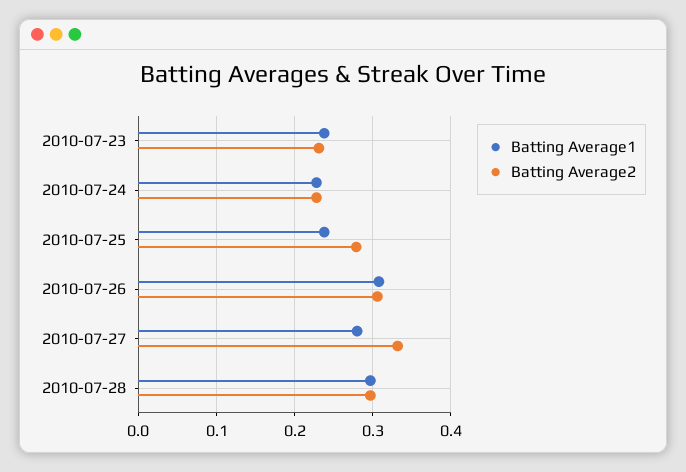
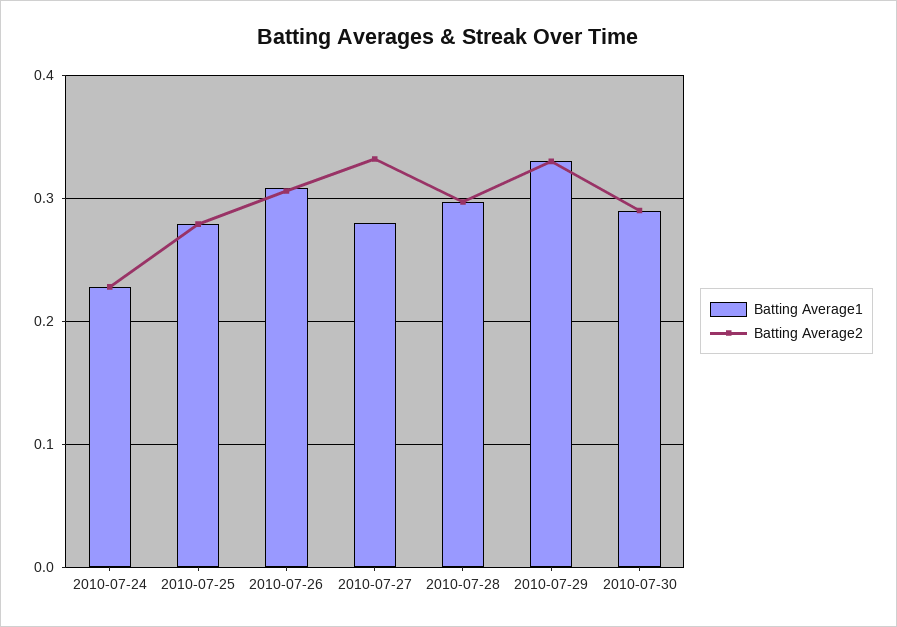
Batting Average1, 2010-07-23: 0.24 -> none
Batting Average2, 2010-07-23: 0.23 -> none
Batting Average1, 2010-07-25: 0.24 -> 0.28
Batting Average1, 2010-07-29: none -> 0.33
Batting Average2, 2010-07-29: none -> 0.33
Batting Average1, 2010-07-30: none -> 0.29
Batting Average2, 2010-07-30: none -> 0.29

